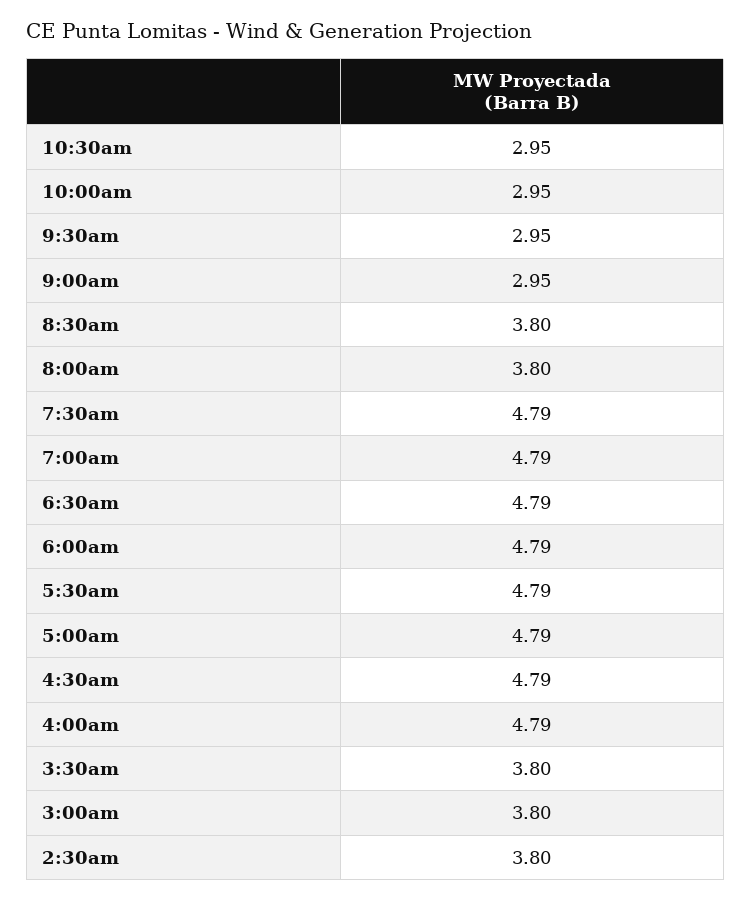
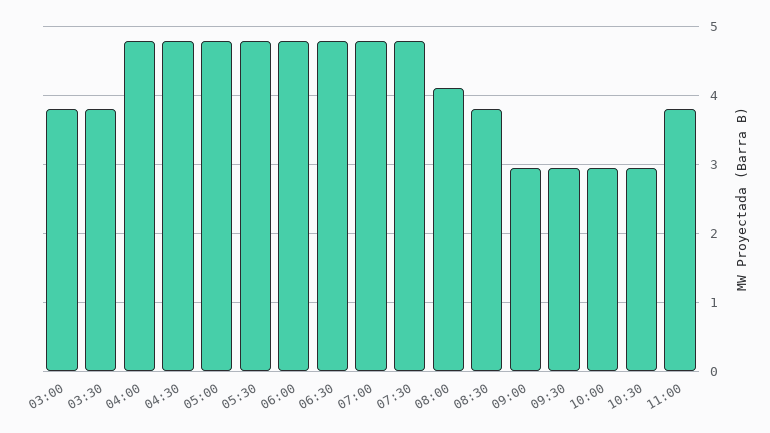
8:00am: 3.8 -> 4.1
2:30am: 3.8 -> none
11:00: none -> 3.8

